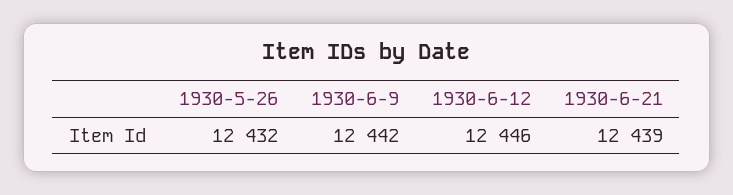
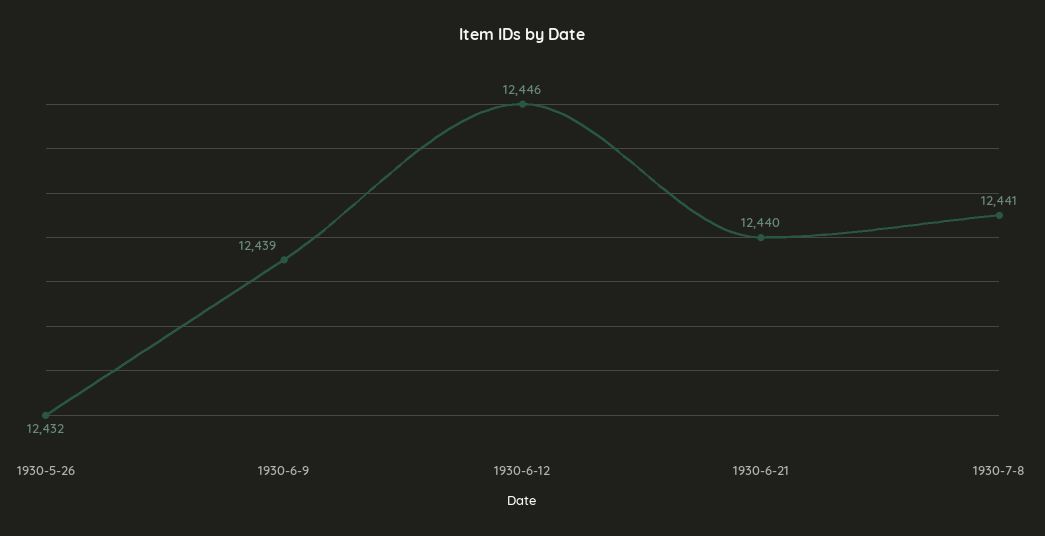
1930-6-9: 12442 -> 12439
1930-6-21: 12439 -> 12440
1930-7-8: none -> 12441

